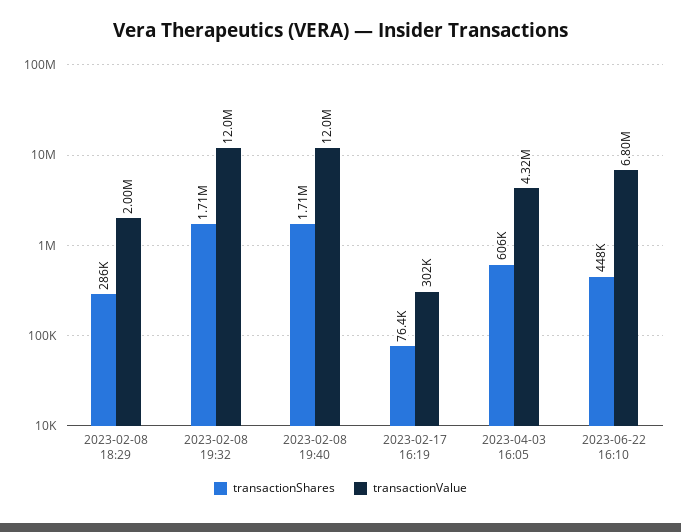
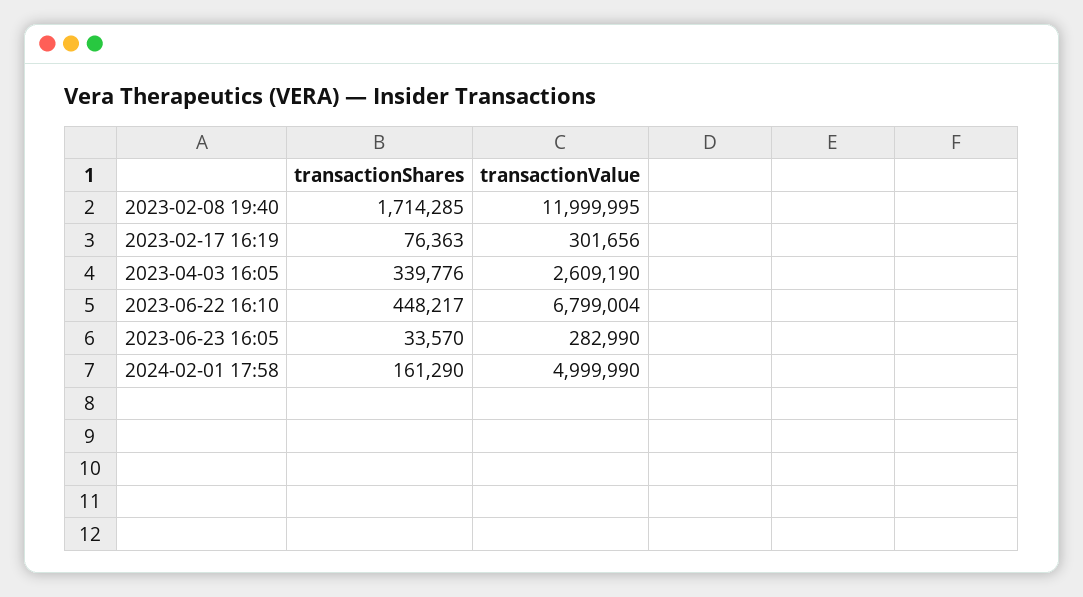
transactionShares, 2023-02-08 18:29: 286000 -> none
transactionValue, 2023-02-08 18:29: 2000000 -> none
transactionShares, 2023-02-08 19:32: 1710000 -> none
transactionValue, 2023-02-08 19:32: 12000000 -> none
transactionShares, 2023-04-03 16:05: 606000 -> 339776
transactionValue, 2023-04-03 16:05: 4320000 -> 2609190
transactionShares, 2023-06-23 16:05: none -> 33570
transactionValue, 2023-06-23 16:05: none -> 282990
transactionShares, 2024-02-01 17:58: none -> 161290
transactionValue, 2024-02-01 17:58: none -> 4999990

